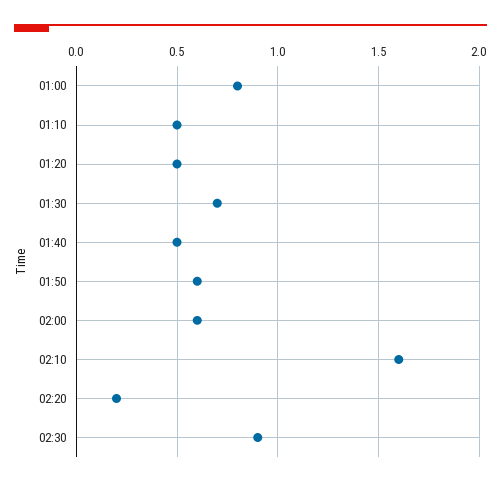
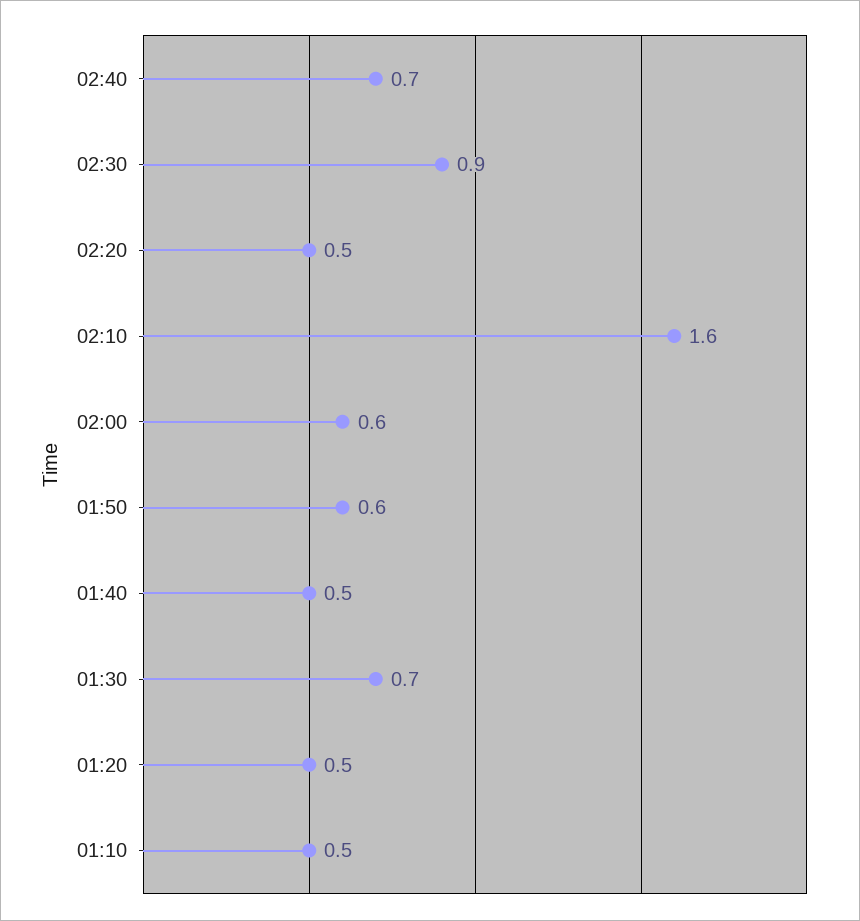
01:00: 0.8 -> none
02:20: 0.2 -> 0.5
02:40: none -> 0.7

